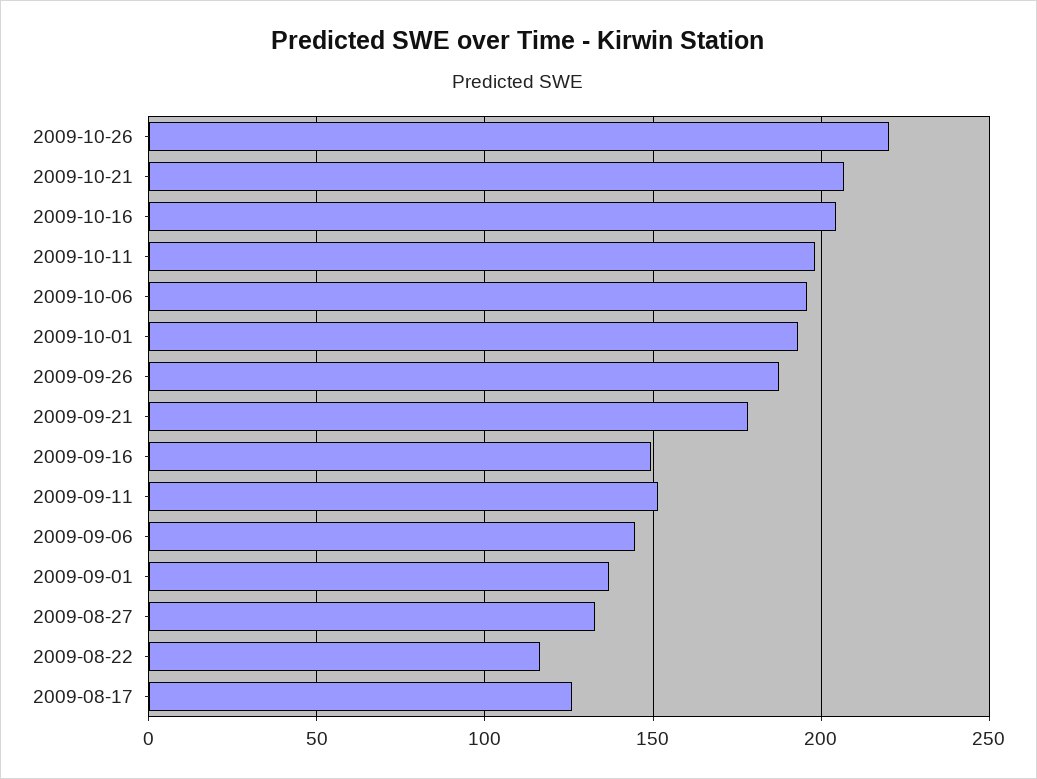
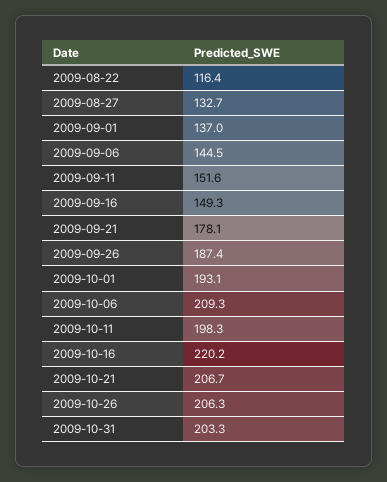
2009-10-26: 220 -> 206.3
2009-10-16: 205 -> 220.2
2009-10-06: 195 -> 209.3
2009-08-17: 125 -> none
2009-10-31: none -> 203.3

